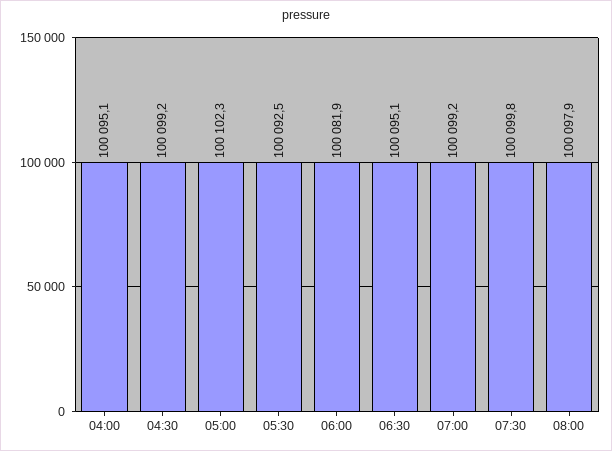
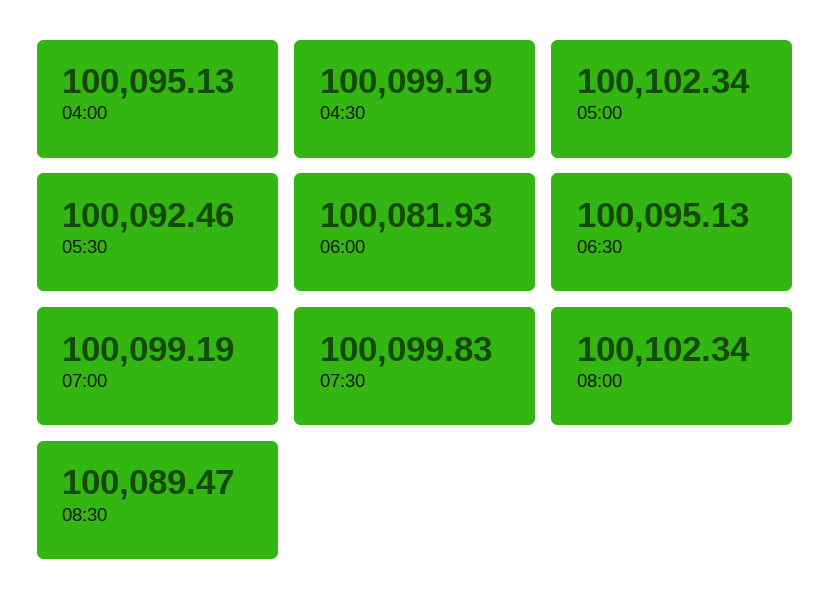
08:00: 100097.9 -> 100102.34
08:30: none -> 100089.47

